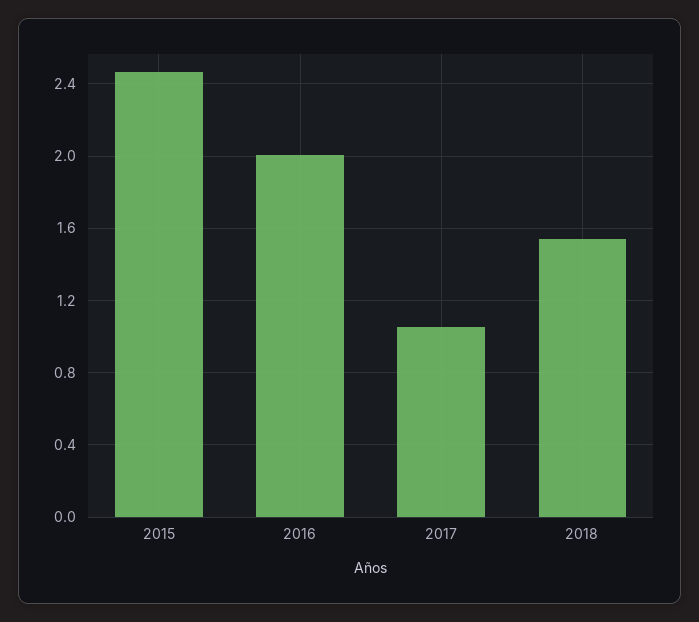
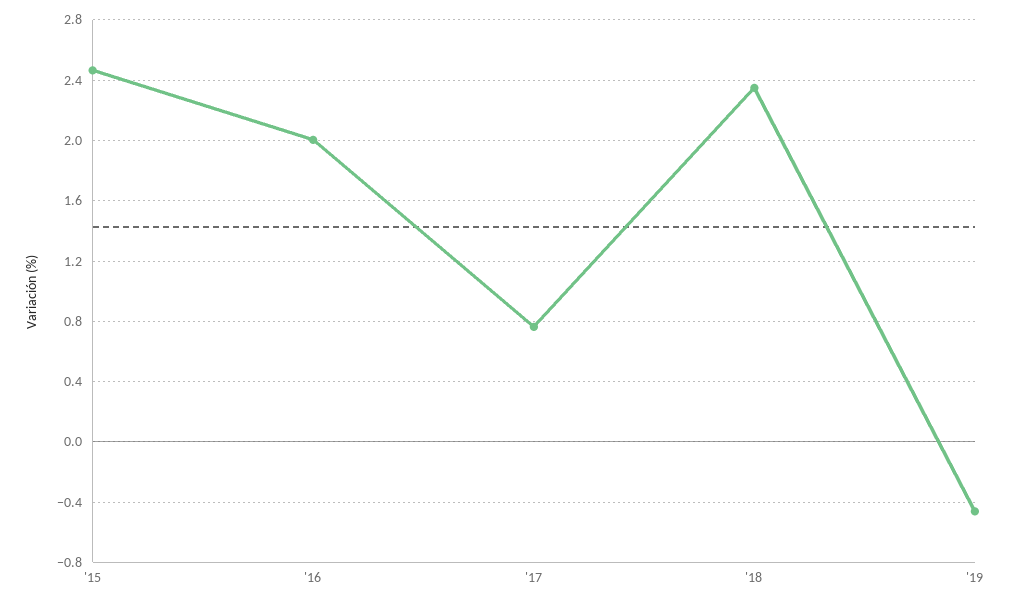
2017: 1.05 -> 0.75
2018: 1.55 -> 2.35
'19: none -> -0.45

